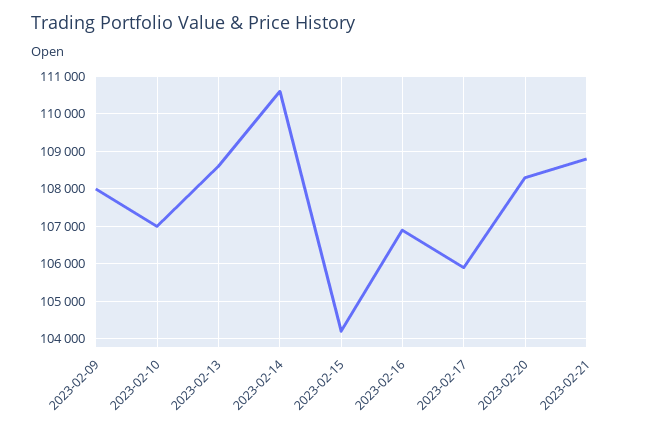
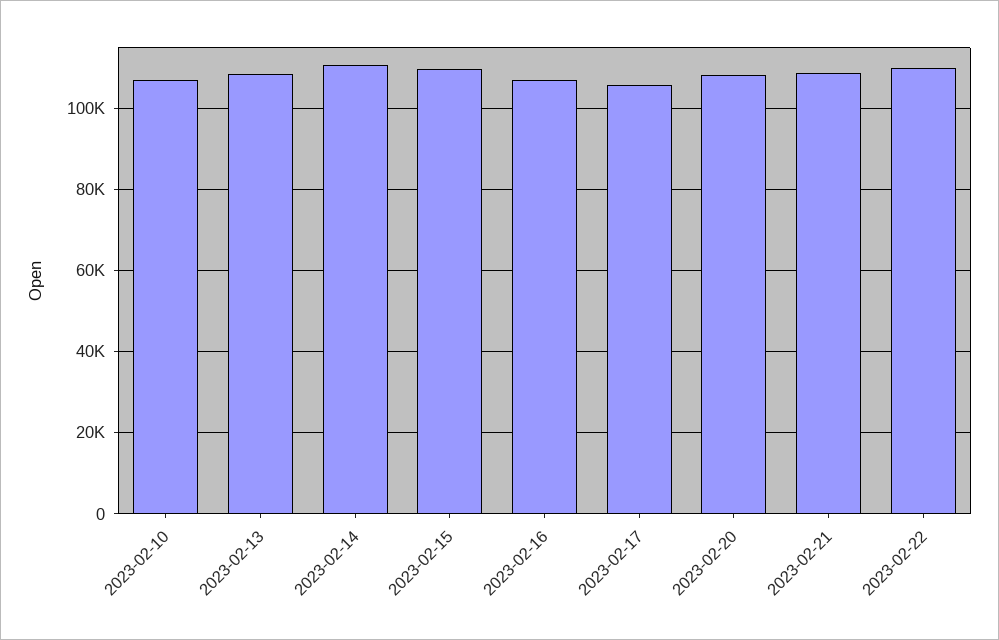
2023-02-09: 108000 -> none
2023-02-15: 104200 -> 110000
2023-02-22: none -> 110000

